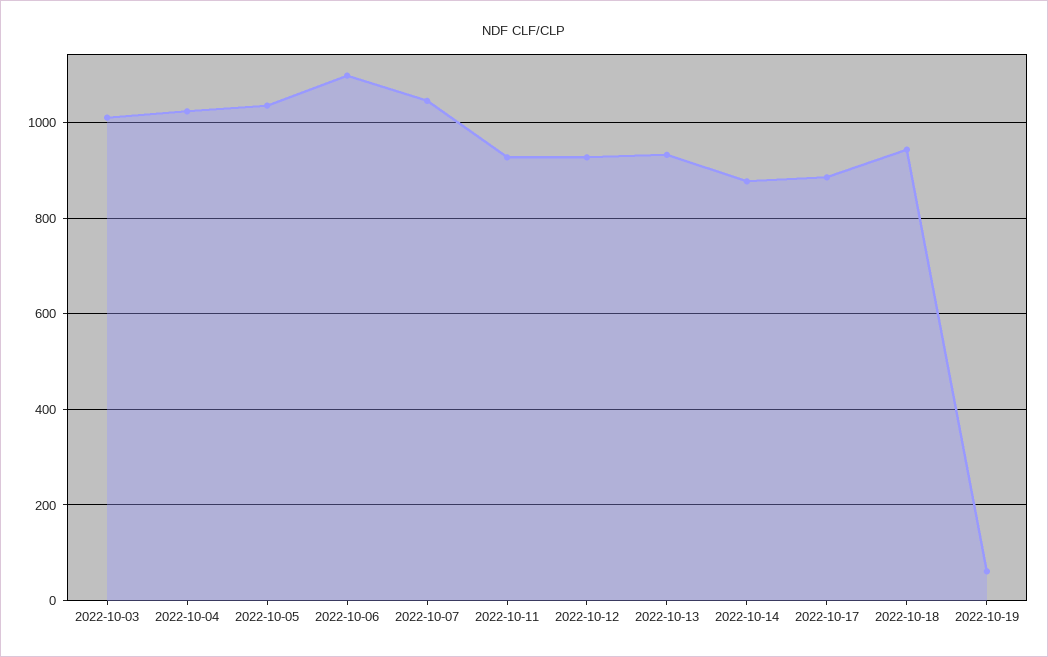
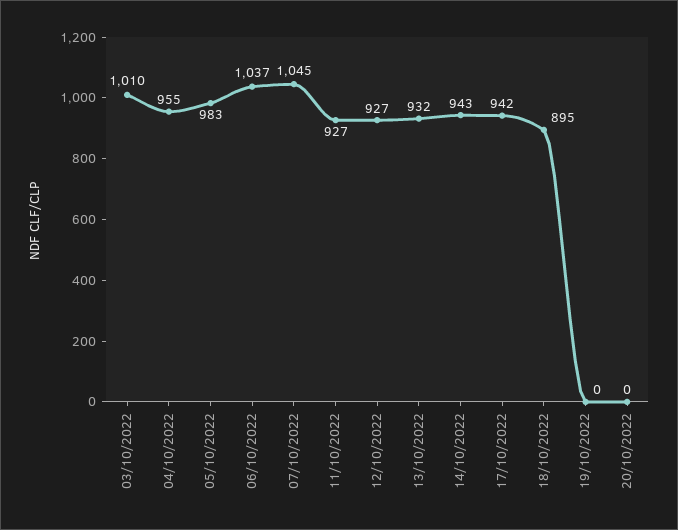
2022-10-04: 1020 -> 955
2022-10-05: 1040 -> 983
2022-10-06: 1100 -> 1037
2022-10-14: 880 -> 943
2022-10-17: 880 -> 942
2022-10-18: 940 -> 895
2022-10-19: 60 -> 0
20/10/2022: none -> 0

